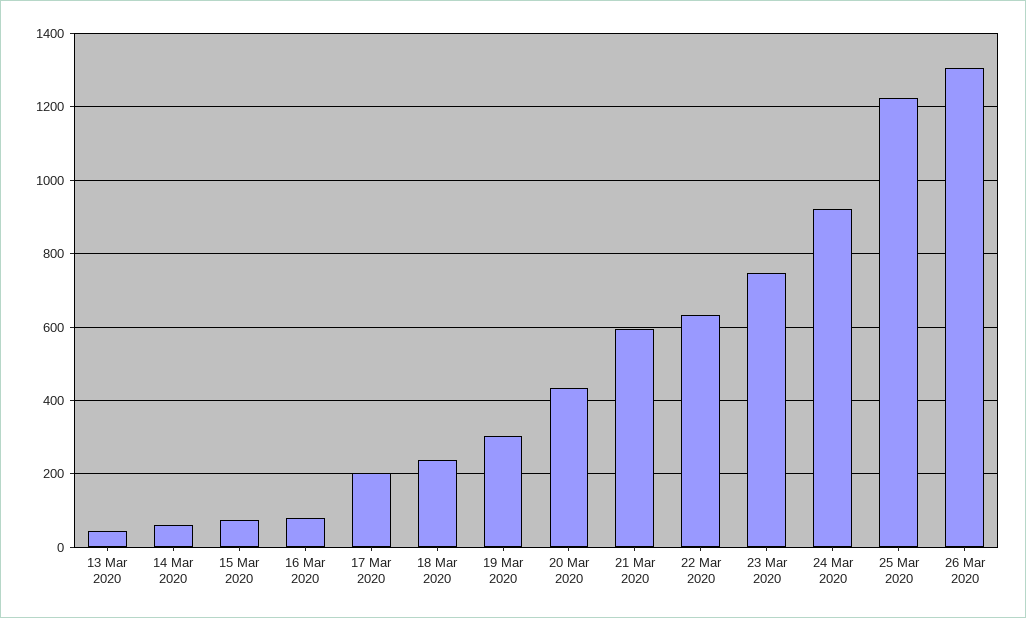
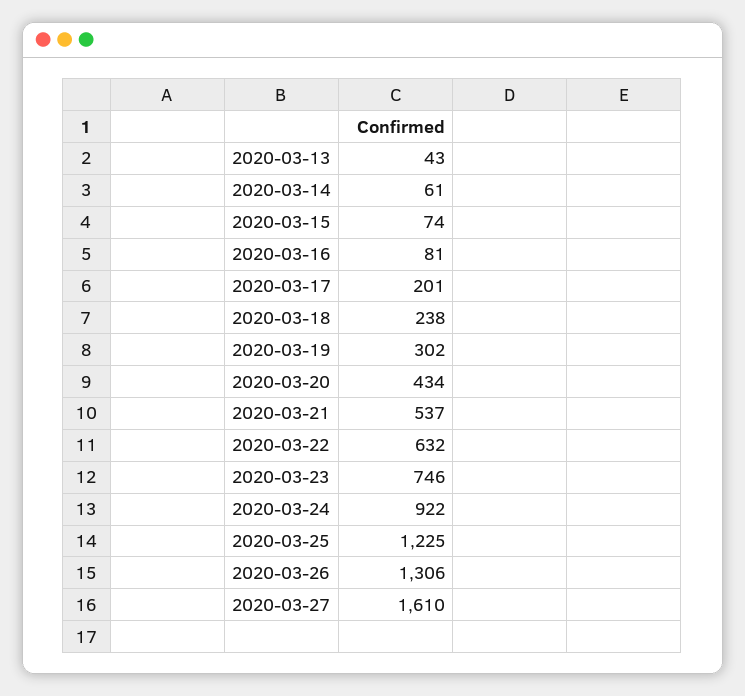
21 Mar 2020: 600 -> 537
2020-03-27: none -> 1610

